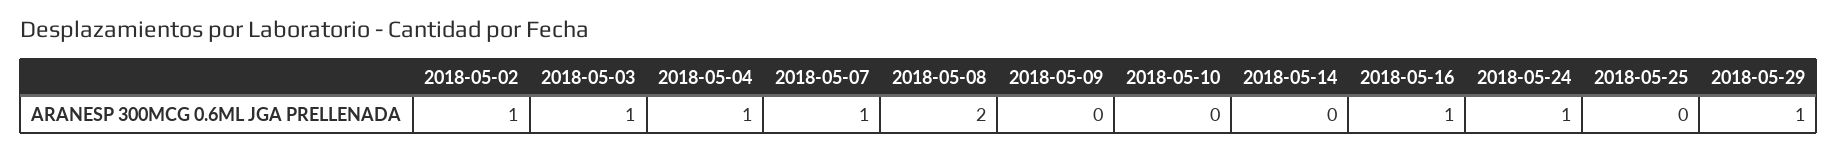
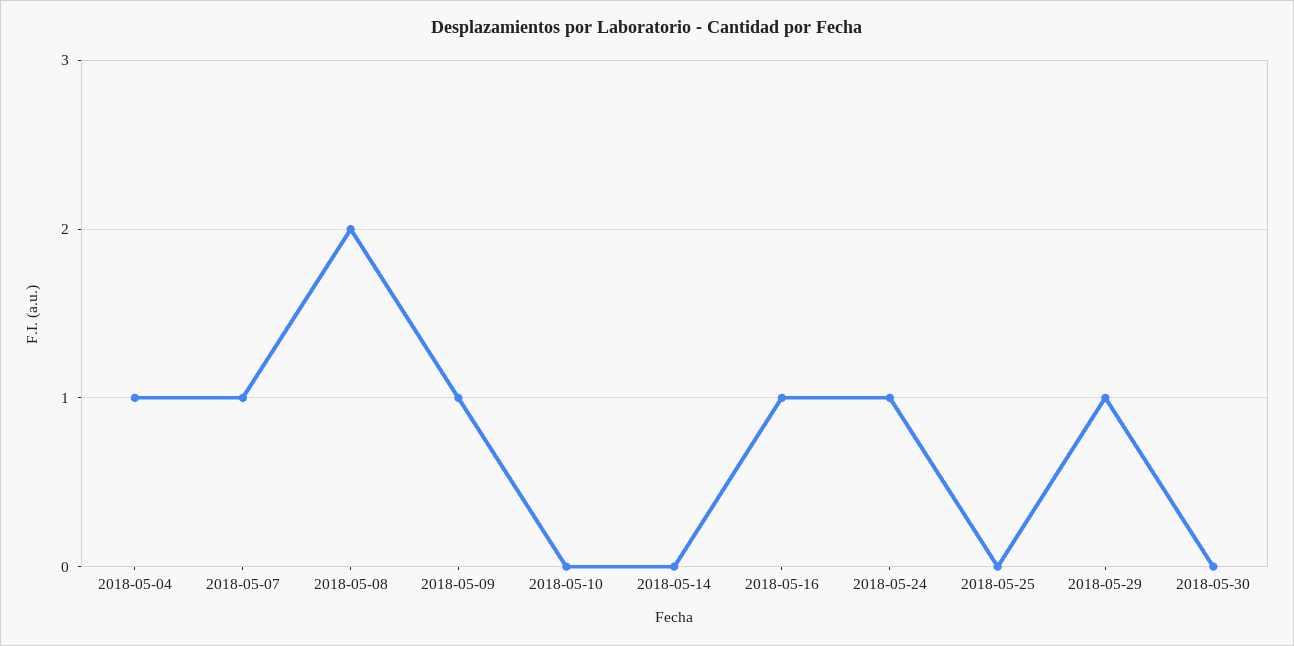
2018-05-02: 1 -> none
2018-05-03: 1 -> none
2018-05-09: 0 -> 1
2018-05-30: none -> 0

